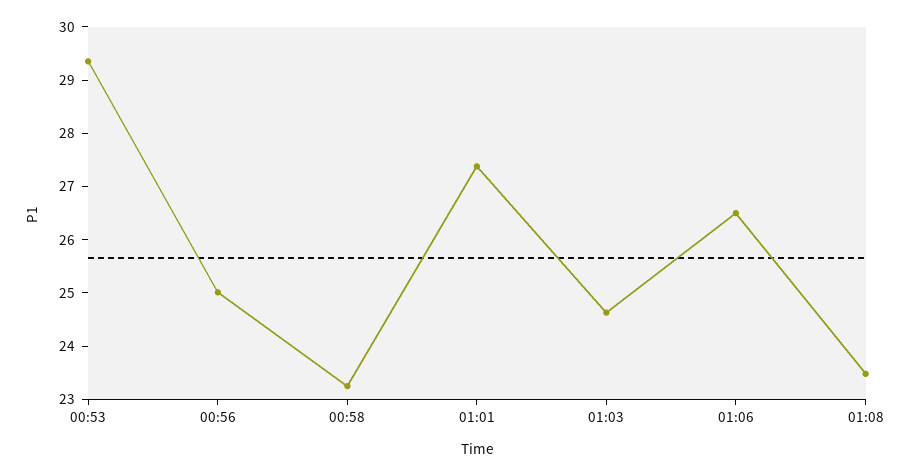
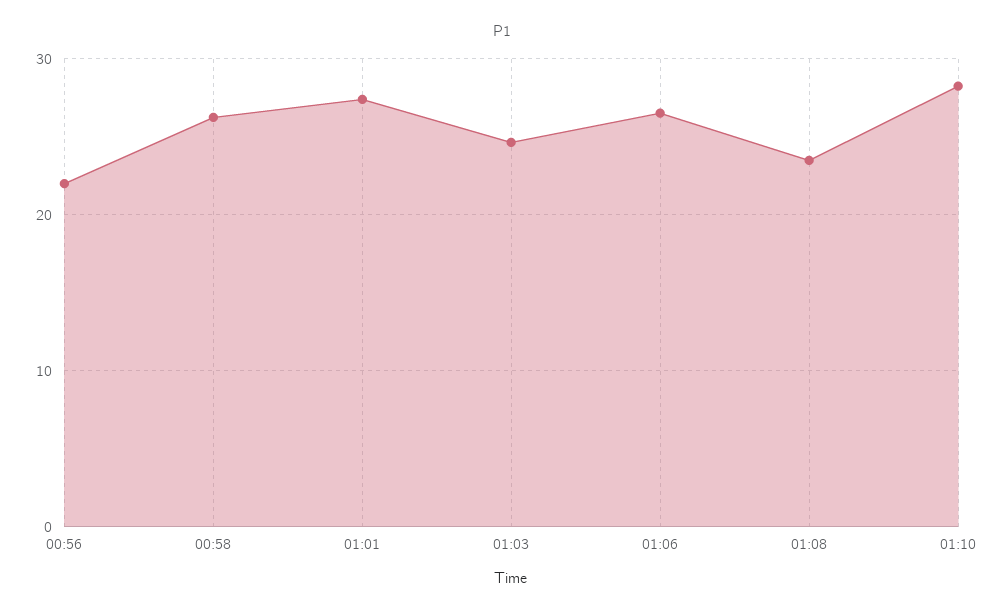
00:53: 29.4 -> none
00:56: 25 -> 22
00:58: 23.2 -> 26
01:10: none -> 28

